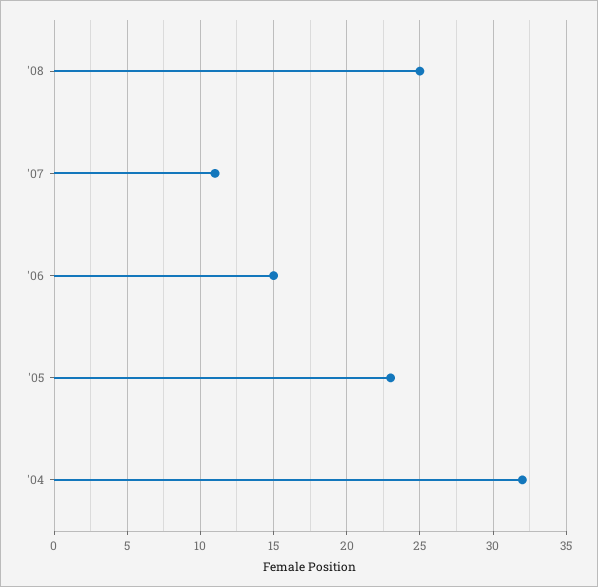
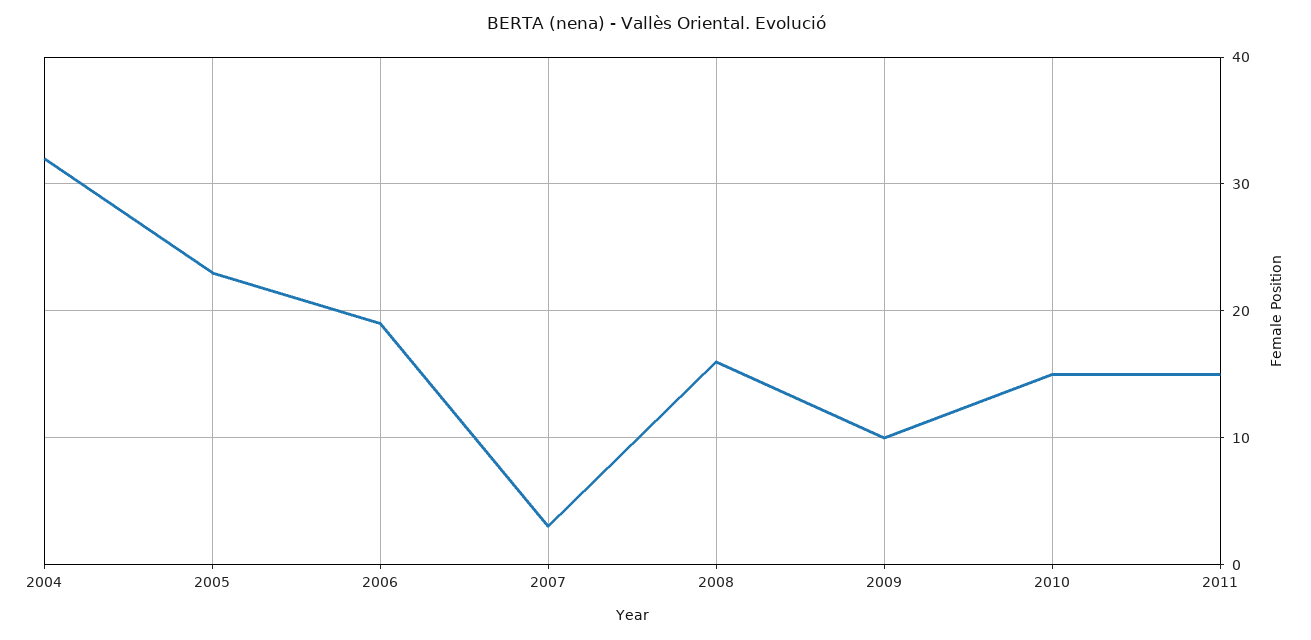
'08: 25 -> 16
'07: 11 -> 3
'06: 15 -> 19
2009: none -> 10
2010: none -> 15
2011: none -> 15

